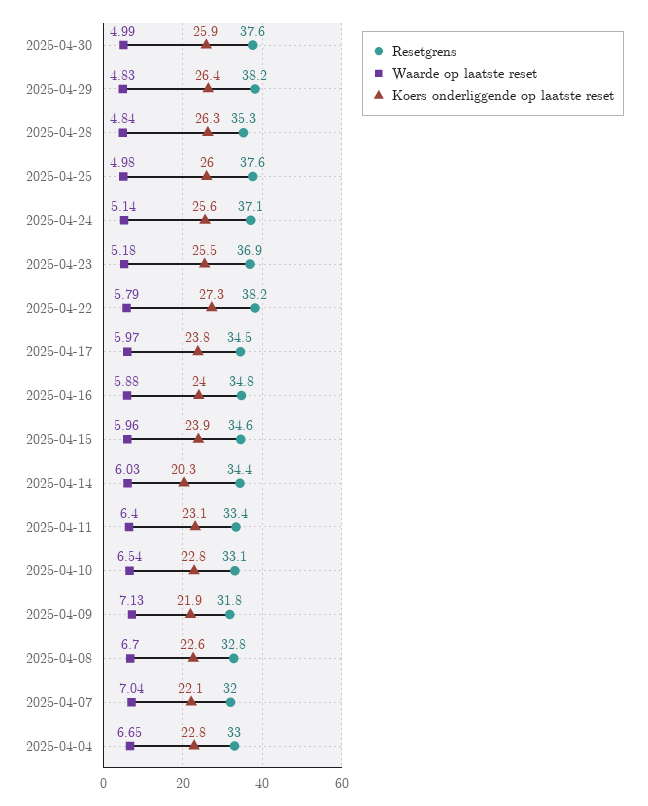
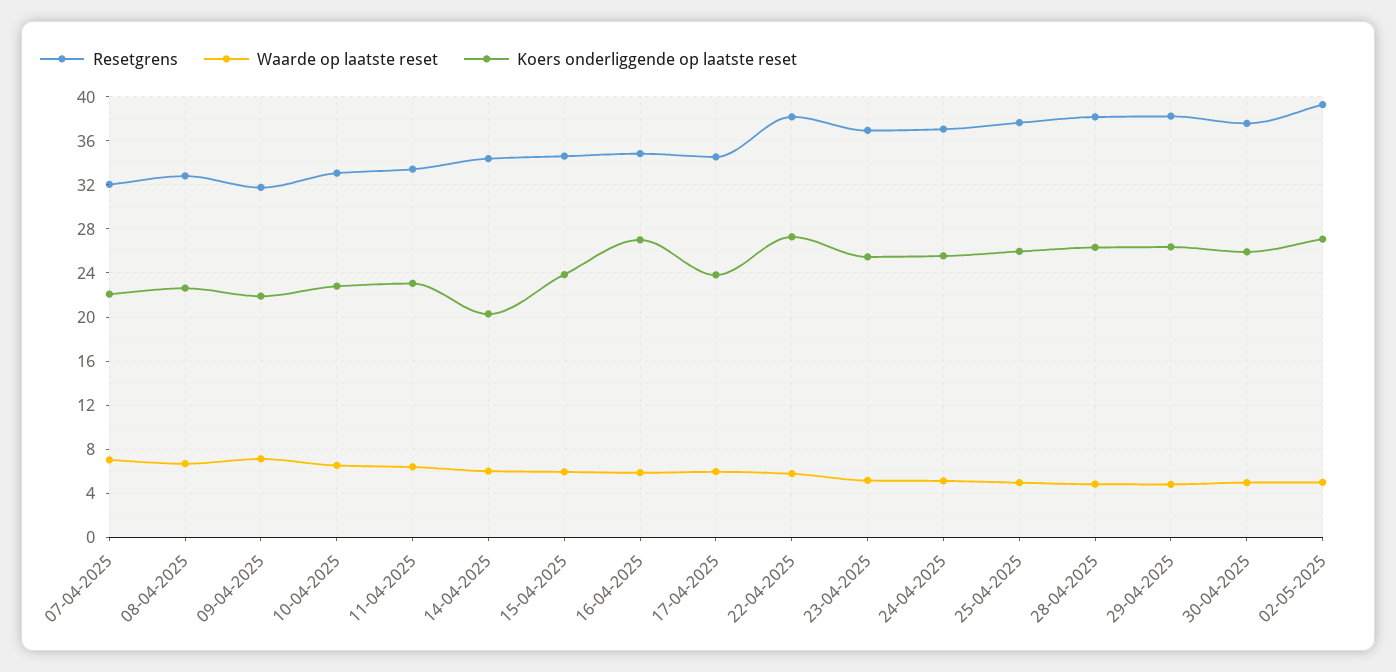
Resetgrens, 2025-04-28: 35.3 -> 38
Koers onderliggende op laatste reset, 2025-04-16: 24 -> 27
Resetgrens, 2025-04-04: 33 -> none
Waarde op laatste reset, 2025-04-04: 6.65 -> none
Koers onderliggende op laatste reset, 2025-04-04: 22.8 -> none
Resetgrens, 02-05-2025: none -> 39
Waarde op laatste reset, 02-05-2025: none -> 5
Koers onderliggende op laatste reset, 02-05-2025: none -> 27

